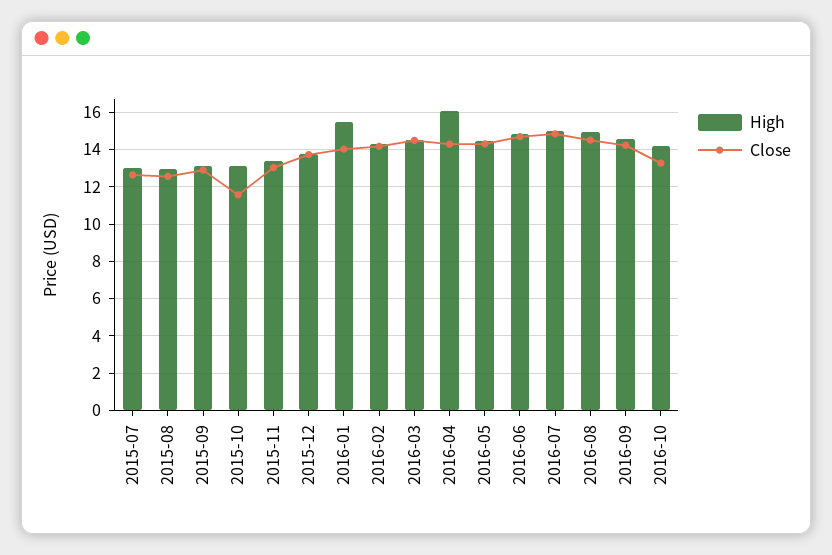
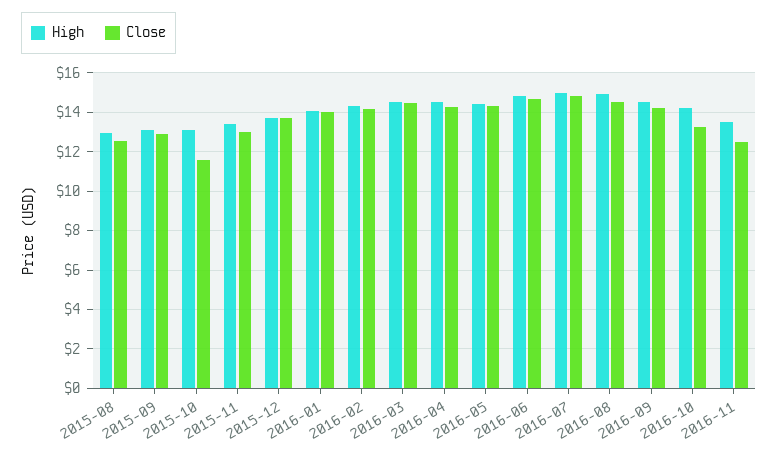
High, 2015-07: 13 -> none
Close, 2015-07: 12.5 -> none
High, 2016-01: 15.5 -> 14
High, 2016-04: 16 -> 14.5
High, 2016-11: none -> 13.5
Close, 2016-11: none -> 12.5

